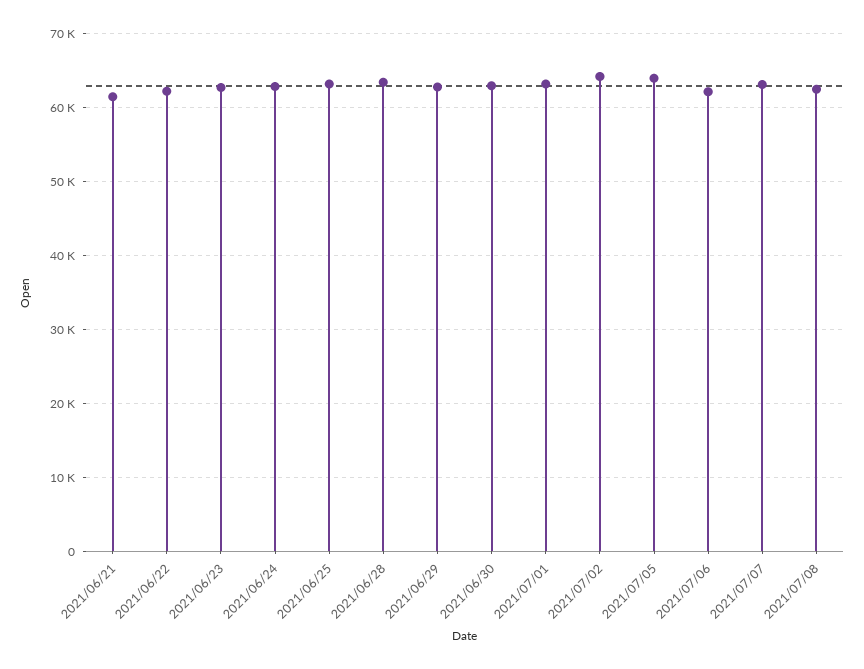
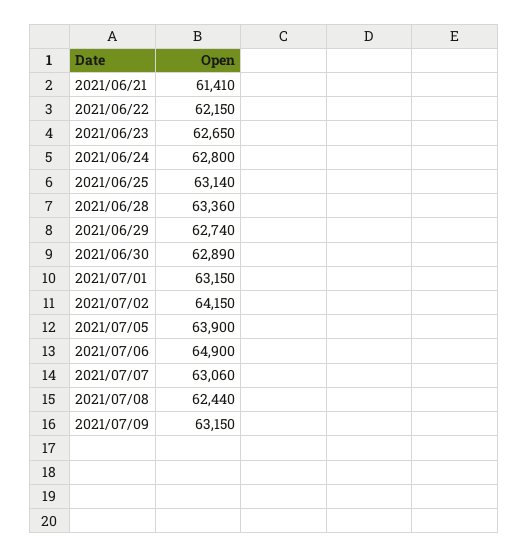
2021/07/06: 62000 -> 64900
2021/07/09: none -> 63150

